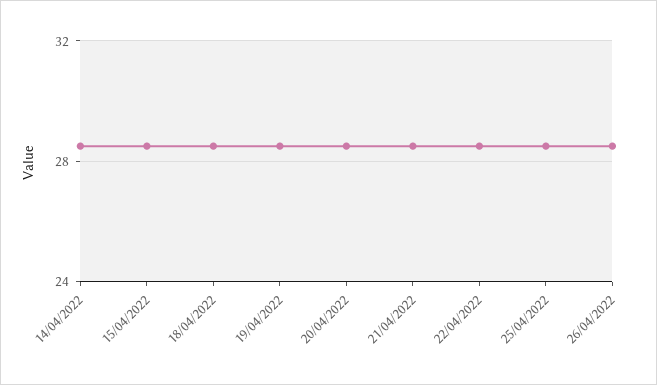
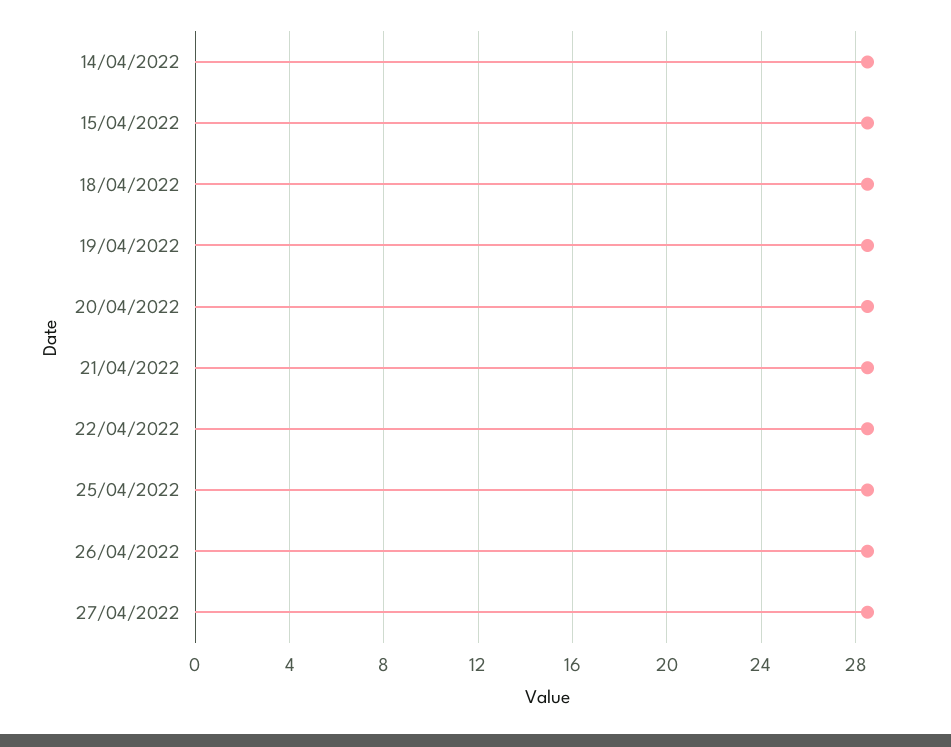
27/04/2022: none -> 28.5

